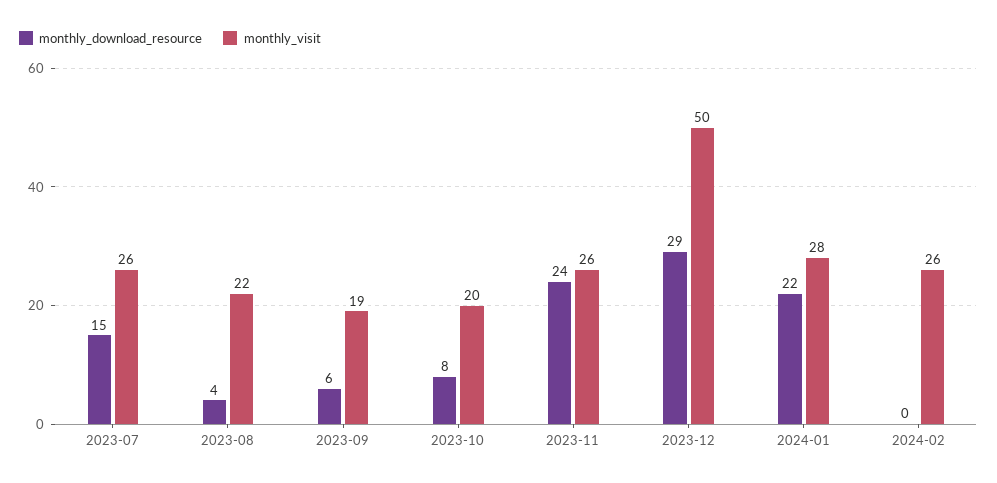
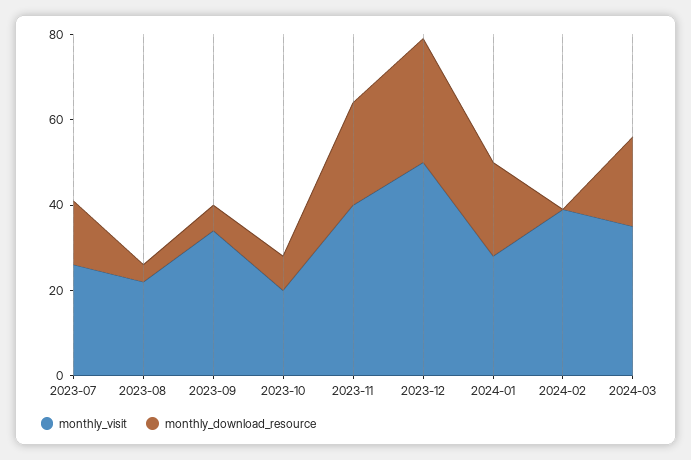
monthly_visit, 2023-09: 19 -> 35
monthly_visit, 2023-11: 26 -> 40
monthly_visit, 2024-02: 26 -> 40
monthly_visit, 2024-03: none -> 35
monthly_download_resource, 2024-03: none -> 20

